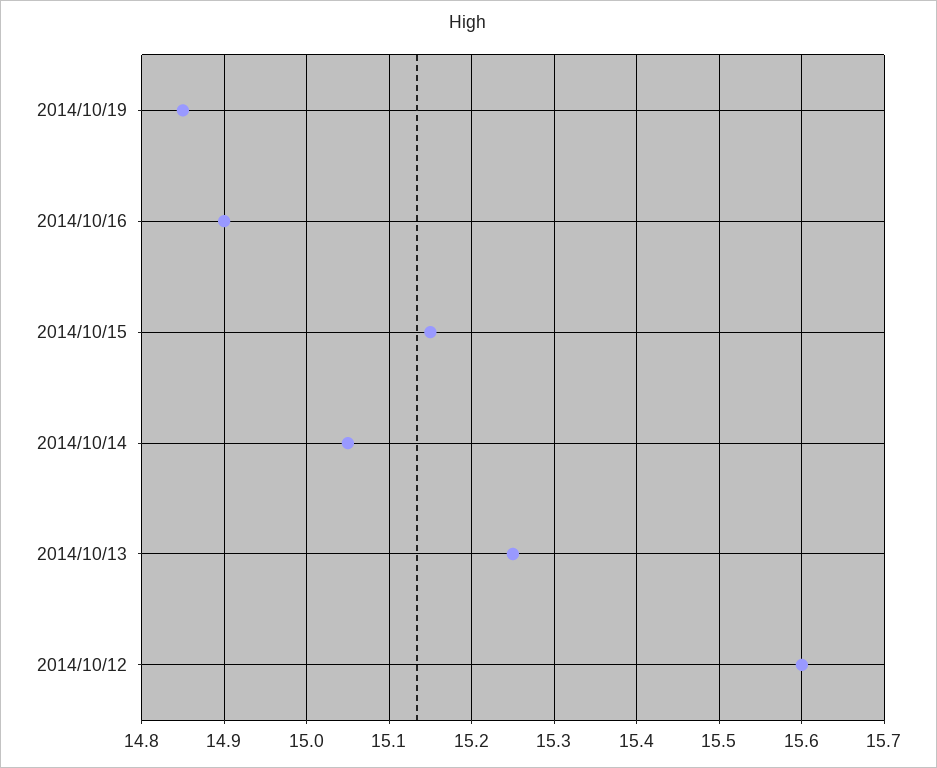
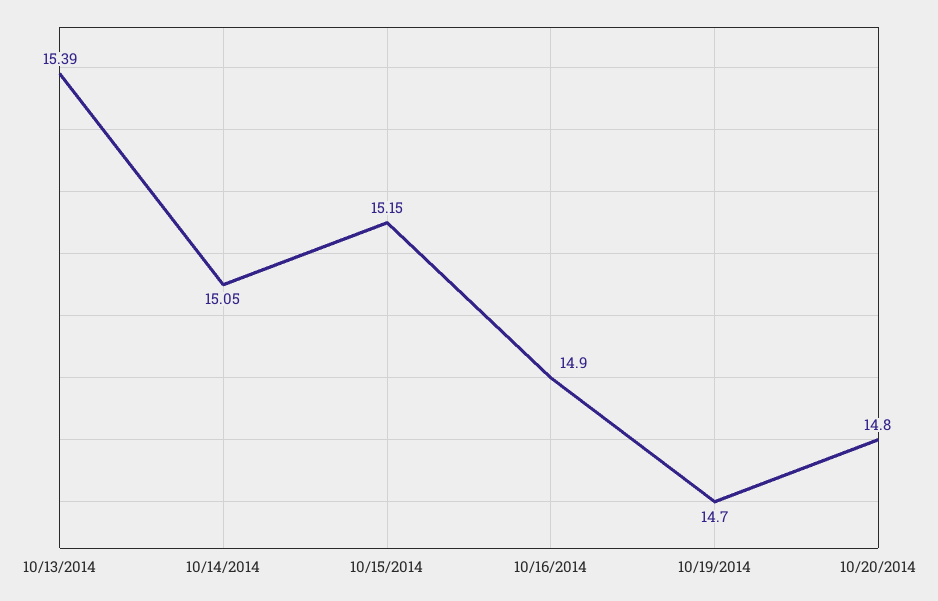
2014/10/19: 14.85 -> 14.7
2014/10/13: 15.25 -> 15.39
2014/10/12: 15.6 -> none
10/20/2014: none -> 14.8

